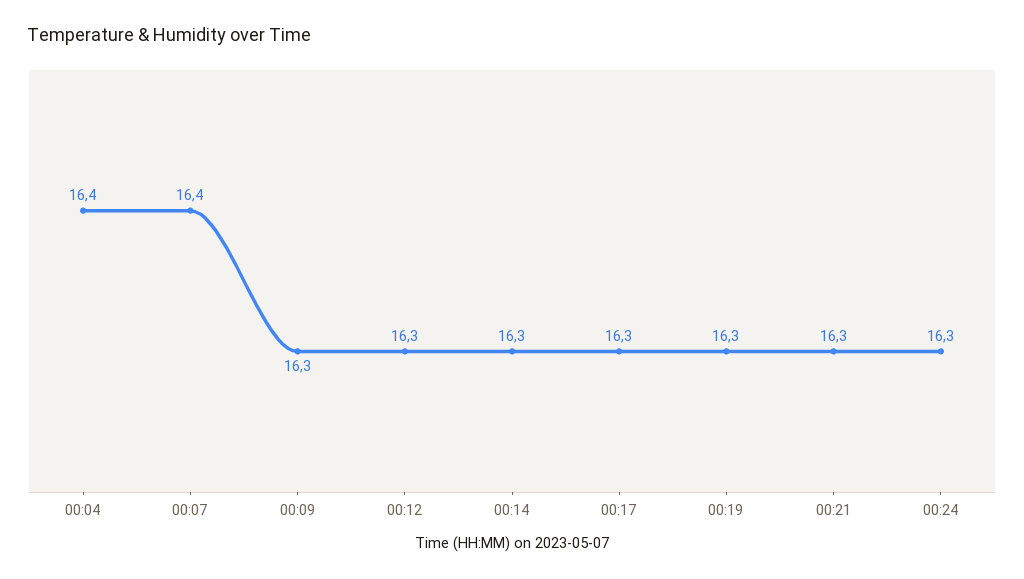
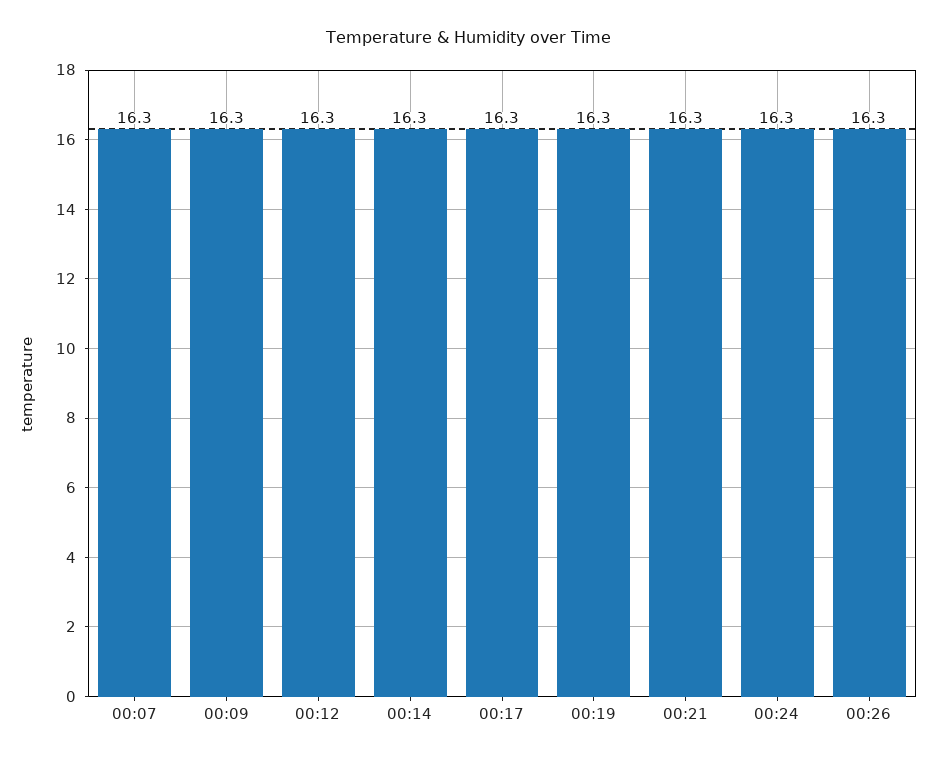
00:04: 16.4 -> none
00:07: 16.4 -> 16.3
00:26: none -> 16.3

